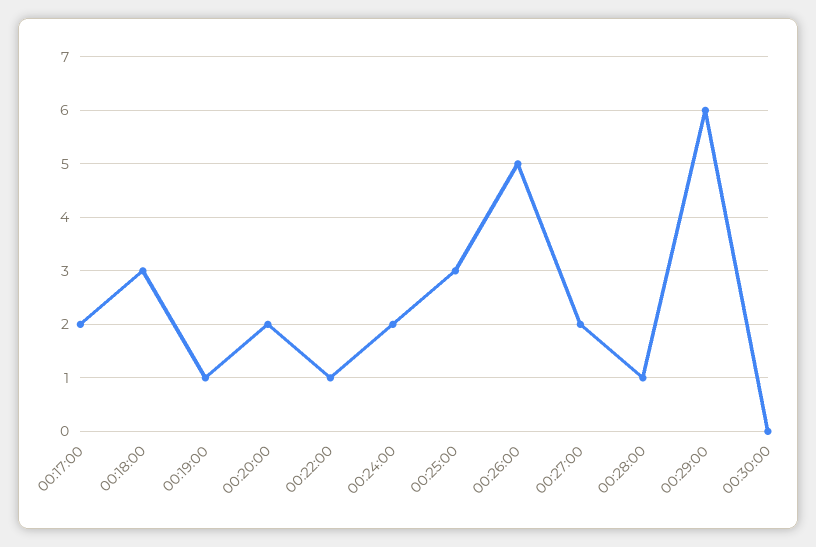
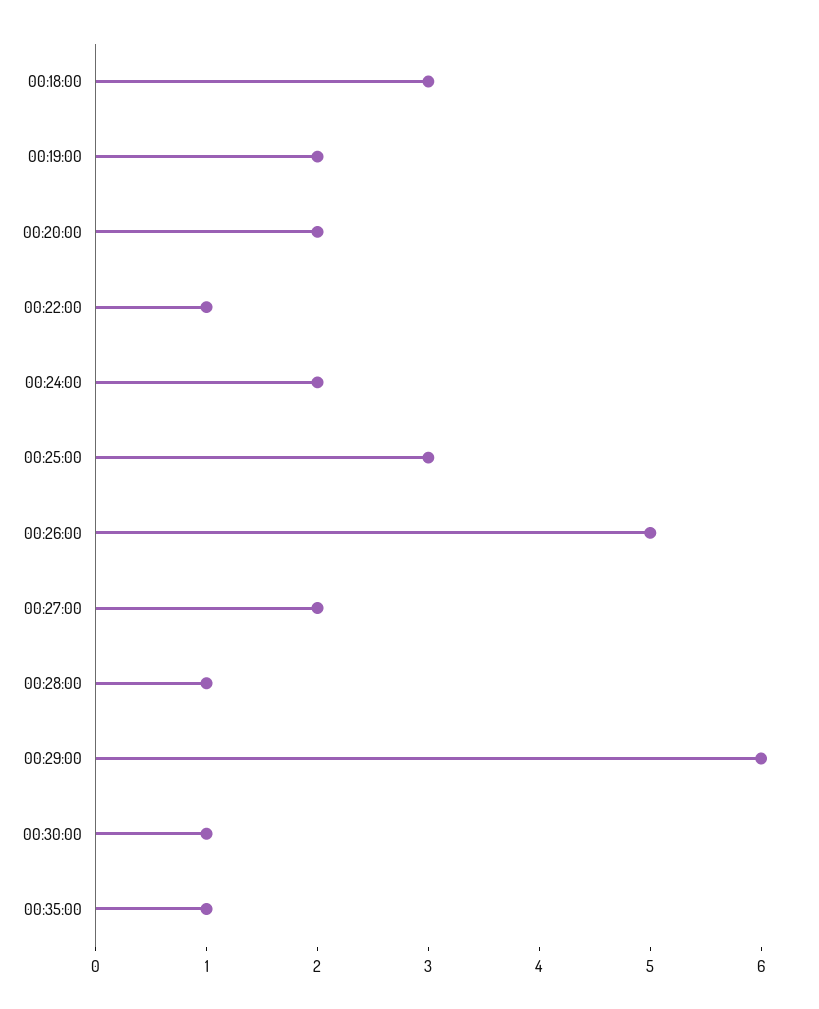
00:17:00: 2 -> none
00:19:00: 1 -> 2
00:30:00: 0 -> 1
00:35:00: none -> 1

